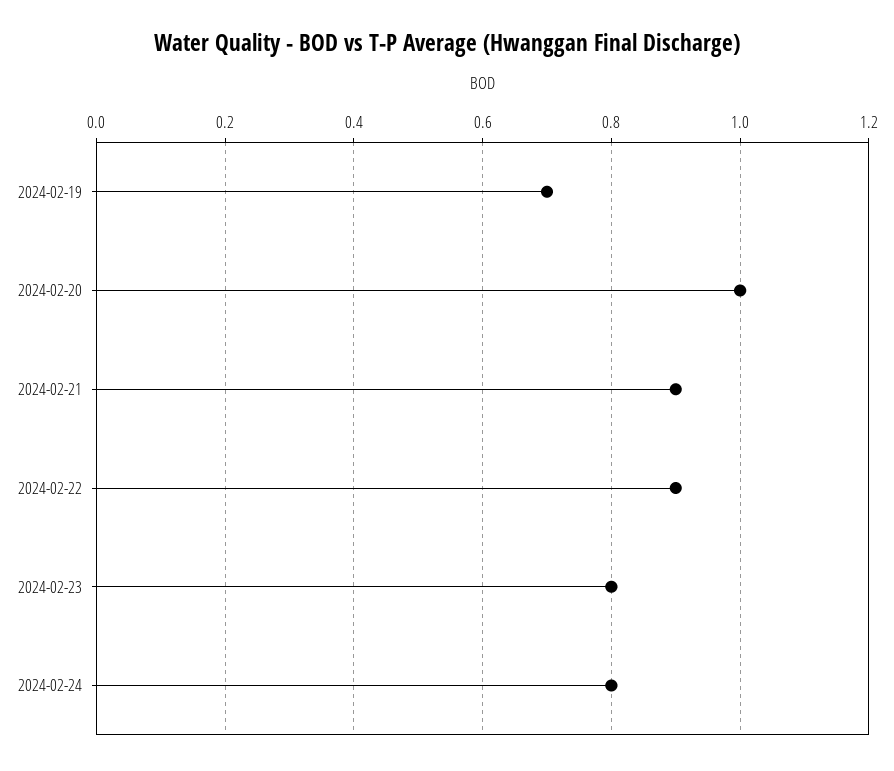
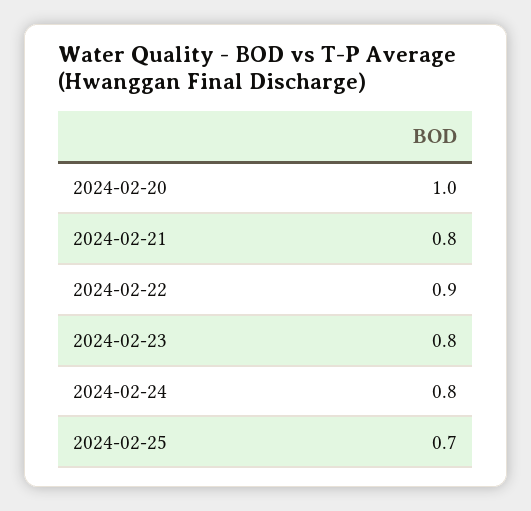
2024-02-19: 0.7 -> none
2024-02-21: 0.9 -> 0.8
2024-02-25: none -> 0.7

